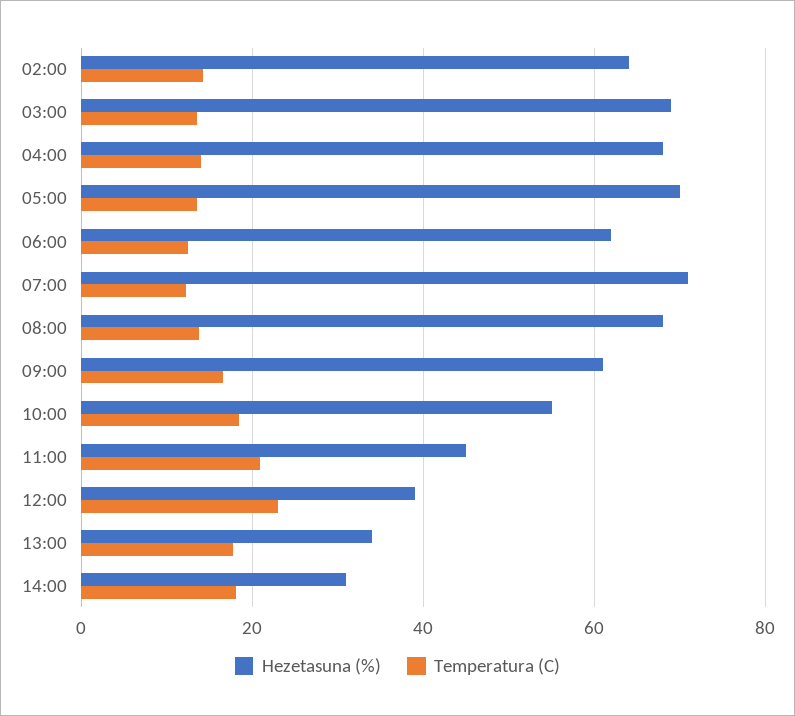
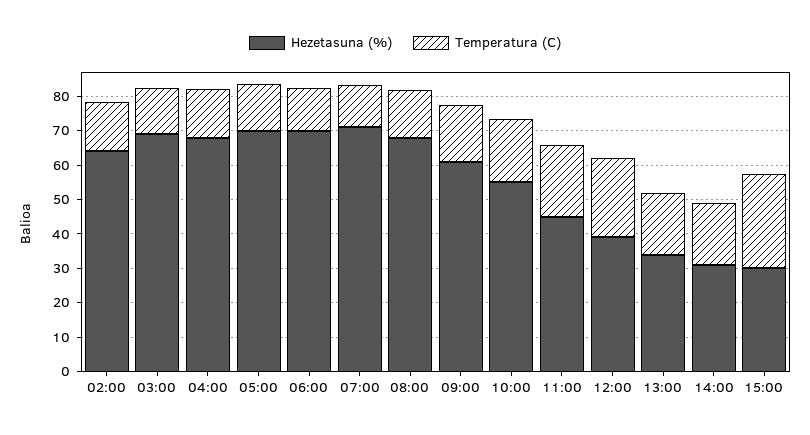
Hezetasuna (%), 06:00: 62 -> 70
Hezetasuna (%), 15:00: none -> 30
Temperatura (C), 15:00: none -> 27.5

